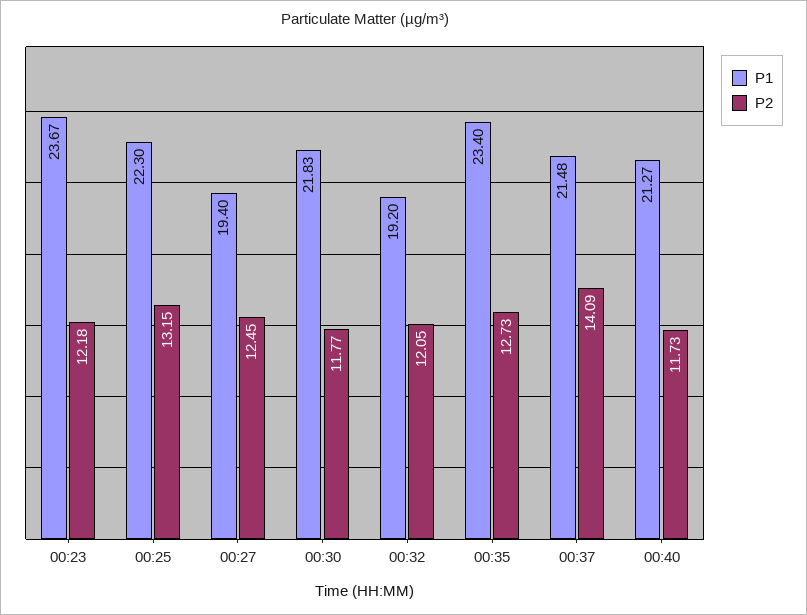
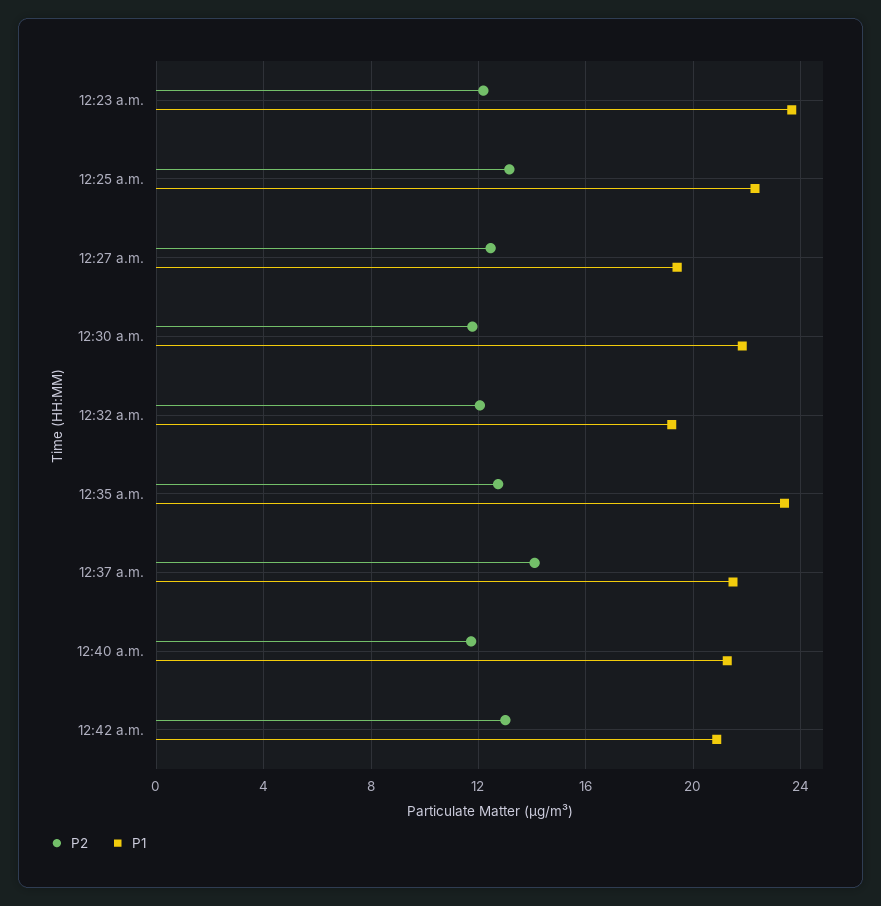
P2, 12:42 a.m.: none -> 13
P1, 12:42 a.m.: none -> 21

